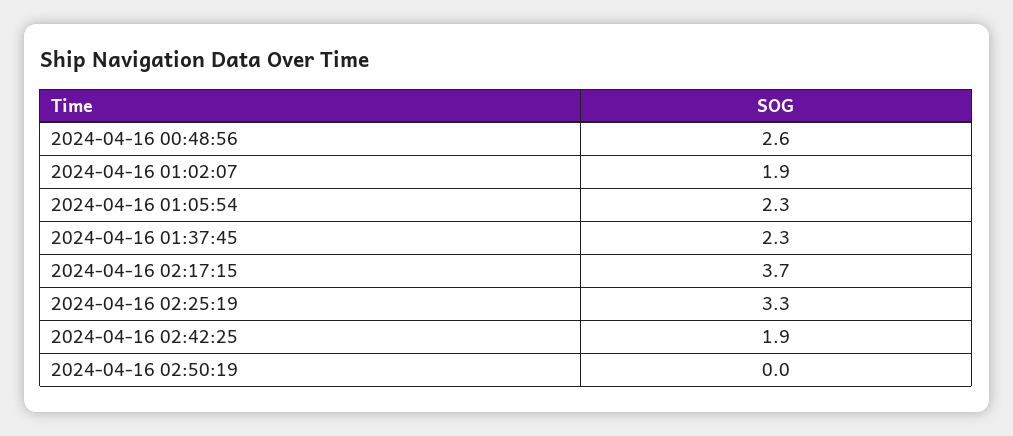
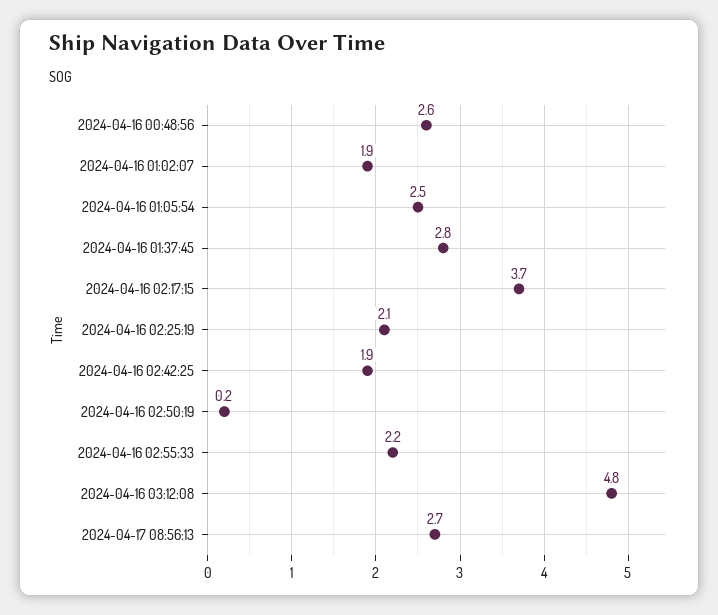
2024-04-16 01:05:54: 2.3 -> 2.5
2024-04-16 01:37:45: 2.3 -> 2.8
2024-04-16 02:25:19: 3.3 -> 2.1
2024-04-16 02:50:19: 0 -> 0.2
2024-04-16 02:55:33: none -> 2.2
2024-04-16 03:12:08: none -> 4.8
2024-04-17 08:56:13: none -> 2.7

